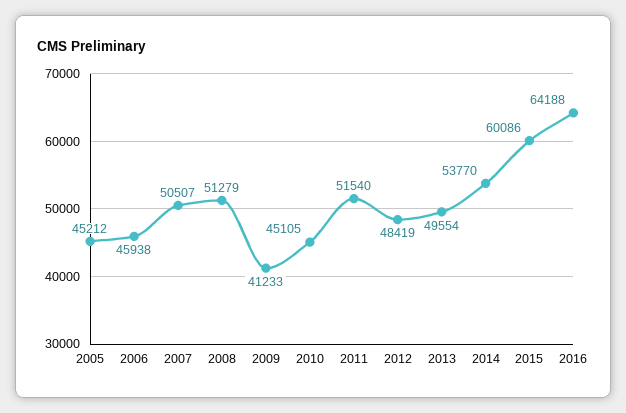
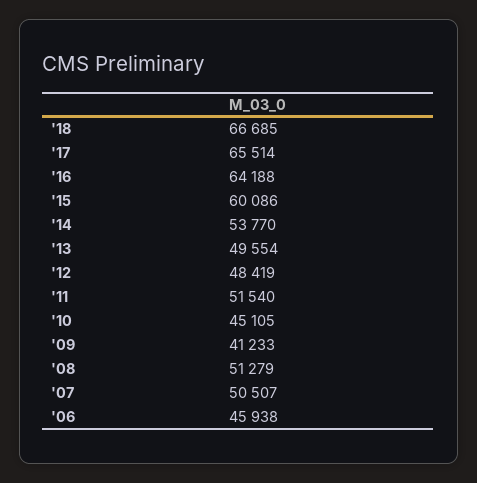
2005: 45212 -> none
'18: none -> 66685
'17: none -> 65514

